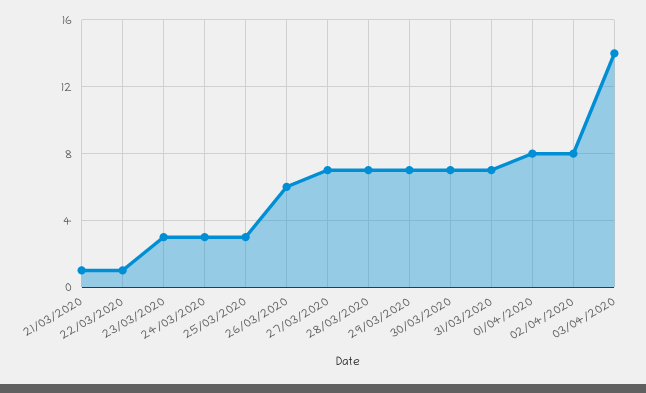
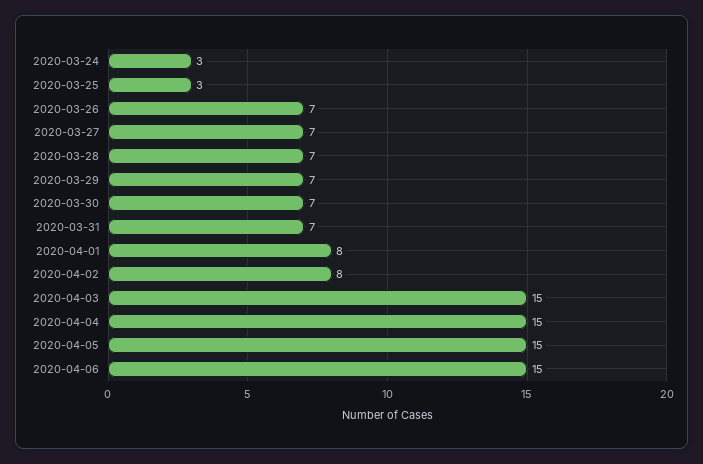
21/03/2020: 1 -> none
22/03/2020: 1 -> none
23/03/2020: 3 -> none
26/03/2020: 6 -> 7
03/04/2020: 14 -> 15
2020-04-04: none -> 15
2020-04-05: none -> 15
2020-04-06: none -> 15

